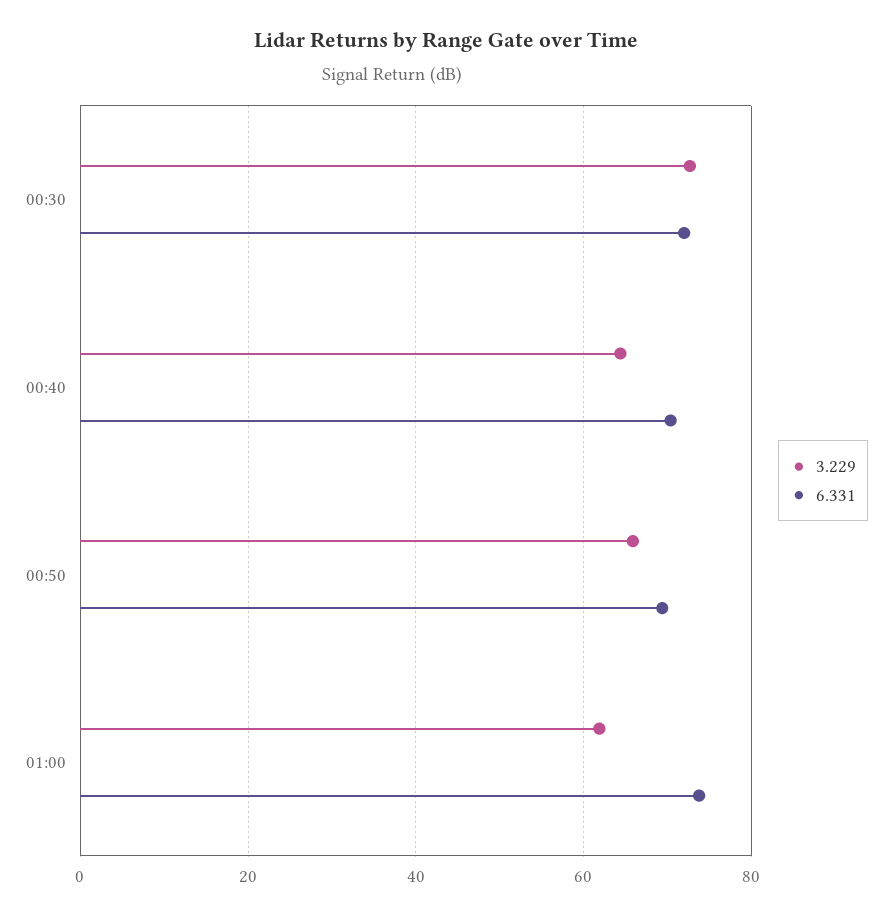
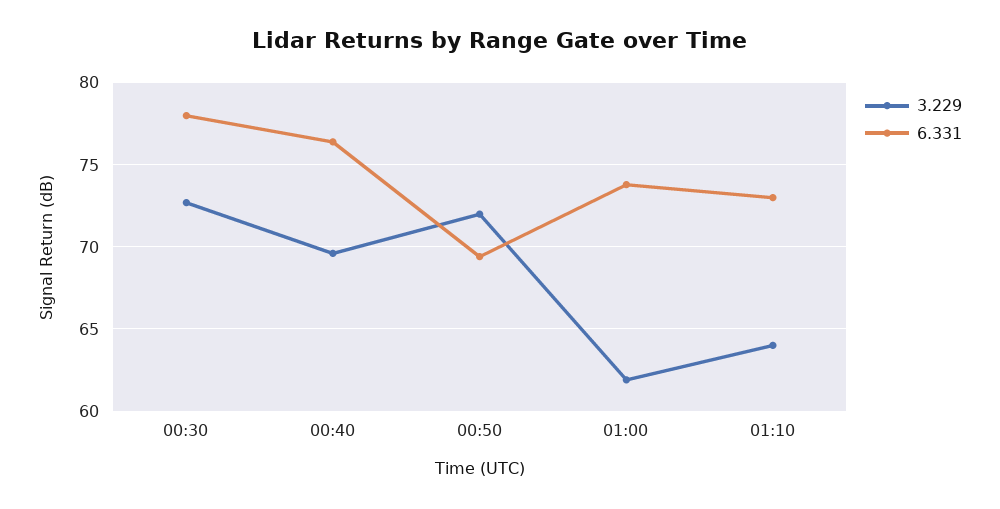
6.331, 00:30: 72 -> 78
3.229, 00:40: 64 -> 69.5
6.331, 00:40: 70 -> 76.5
3.229, 00:50: 66 -> 72
3.229, 01:10: none -> 64
6.331, 01:10: none -> 73

